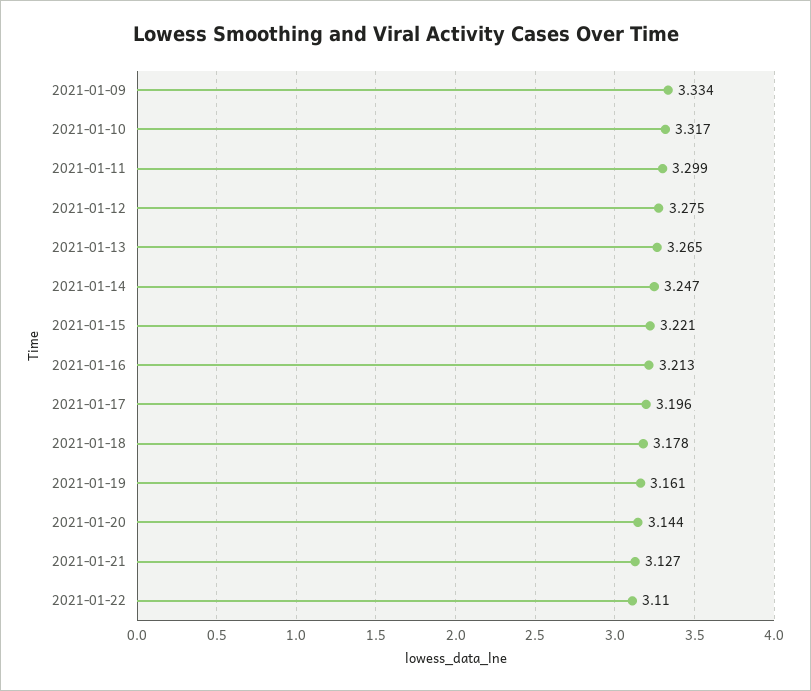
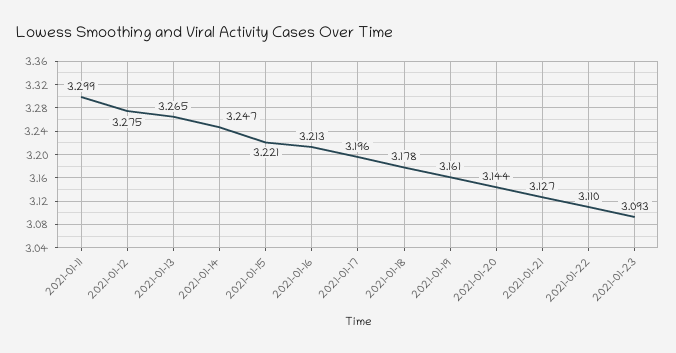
2021-01-09: 3.334 -> none
2021-01-10: 3.317 -> none
2021-01-23: none -> 3.093

